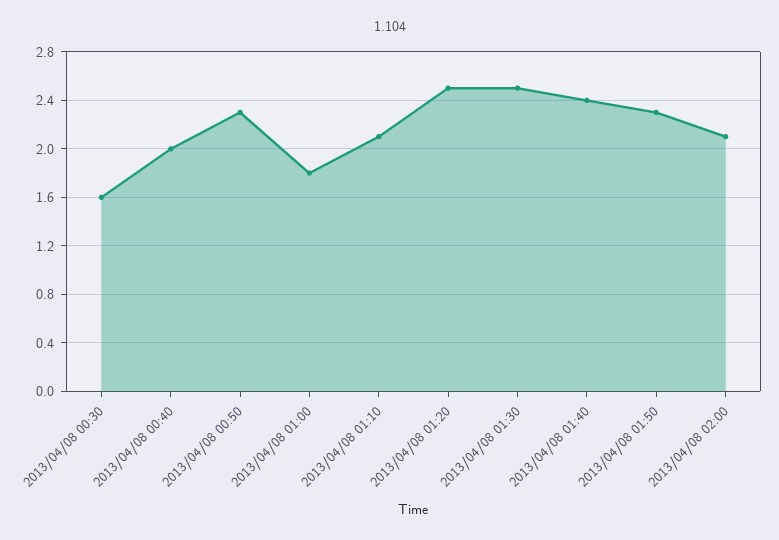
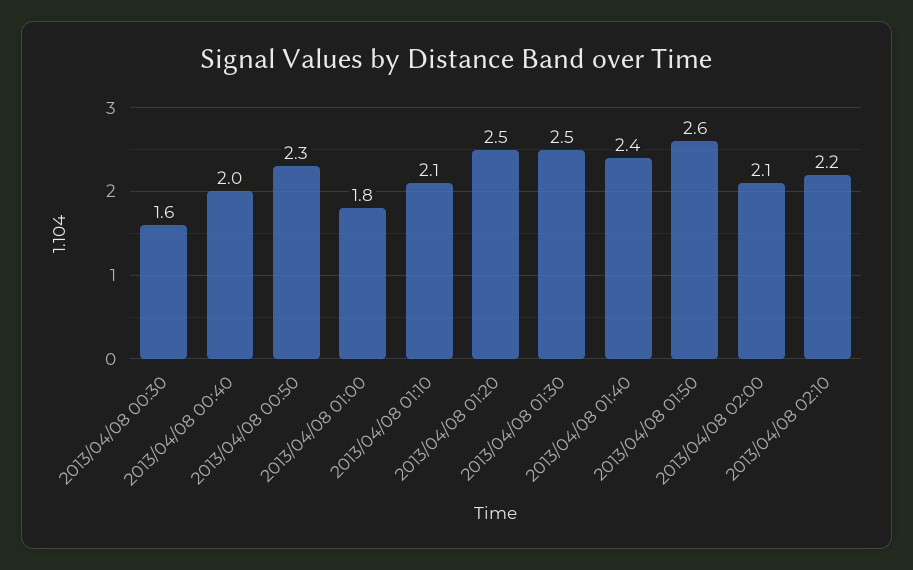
2013/04/08 01:50: 2.3 -> 2.6
2013/04/08 02:10: none -> 2.2

